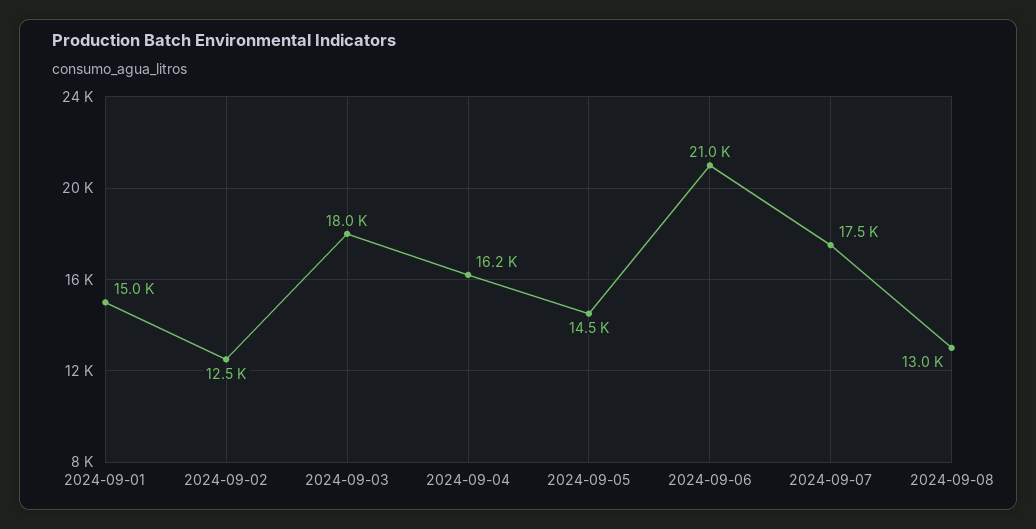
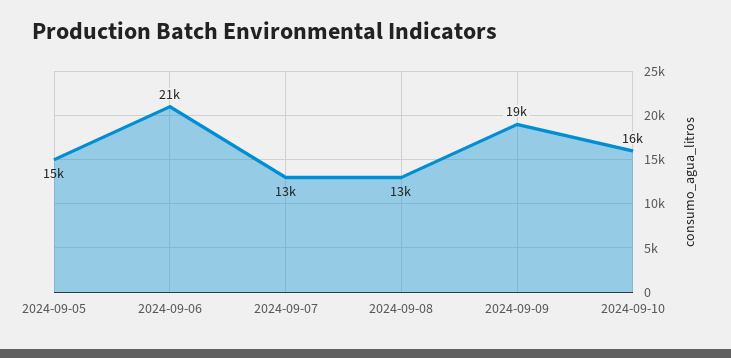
2024-09-01: 15000 -> none
2024-09-02: 12500 -> none
2024-09-03: 18000 -> none
2024-09-04: 16200 -> none
2024-09-07: 17500 -> 13000
2024-09-09: none -> 19000
2024-09-10: none -> 16000

